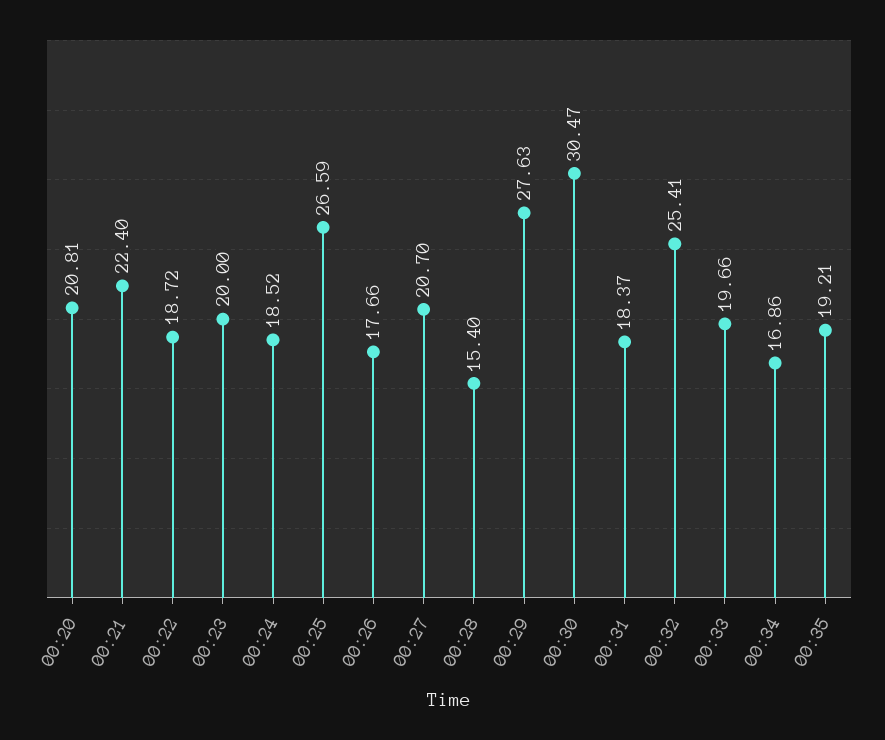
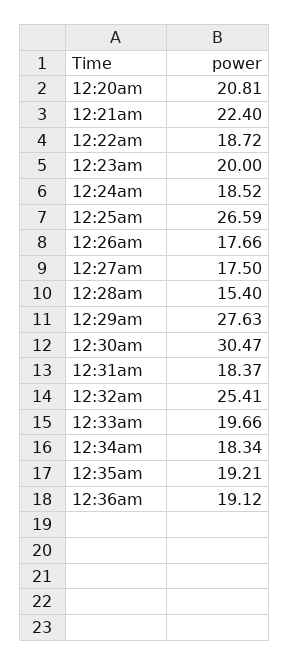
00:27: 20.7 -> 17.5
00:34: 16.86 -> 18.34
12:36am: none -> 19.12

